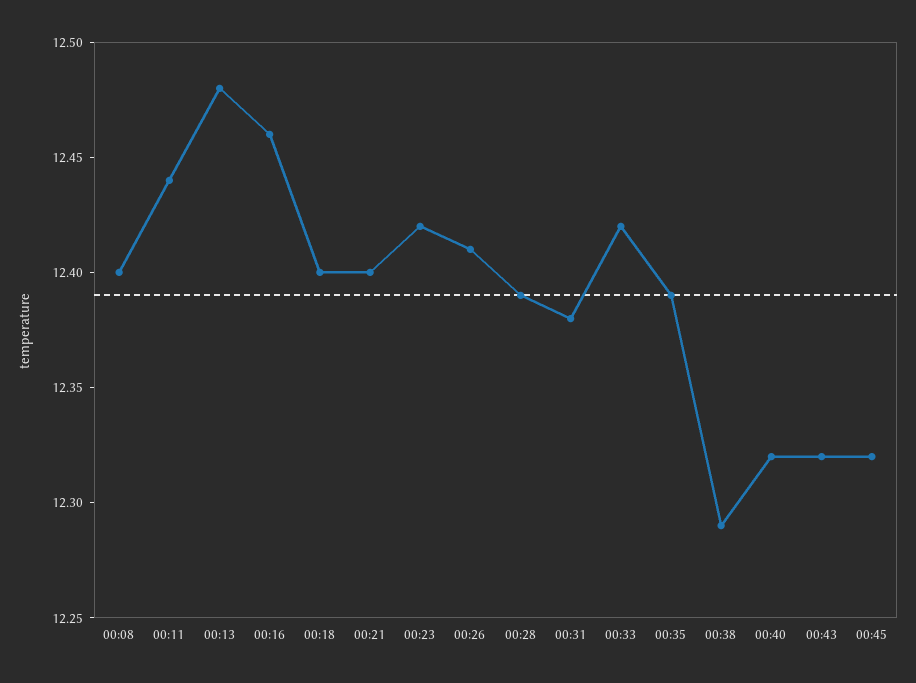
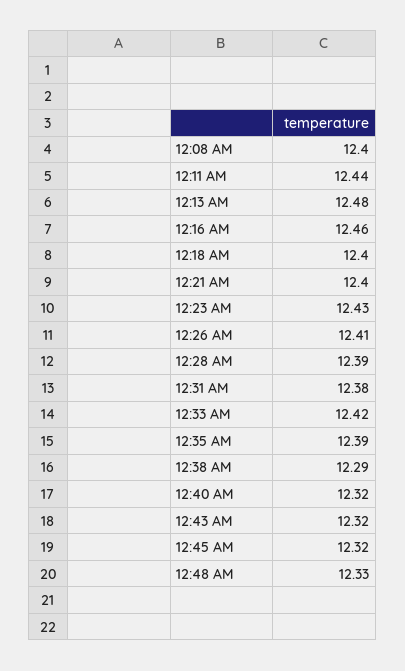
00:23: 12.42 -> 12.43
12:48 AM: none -> 12.33

